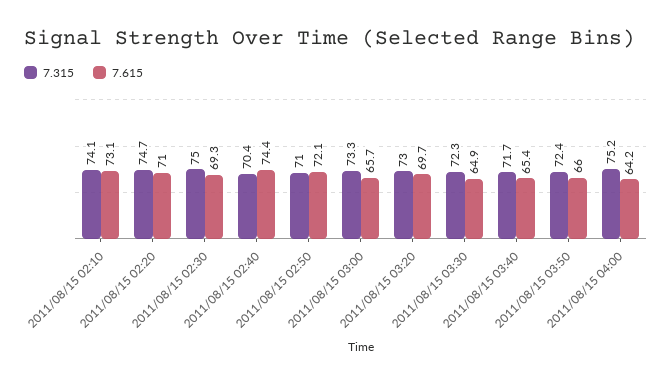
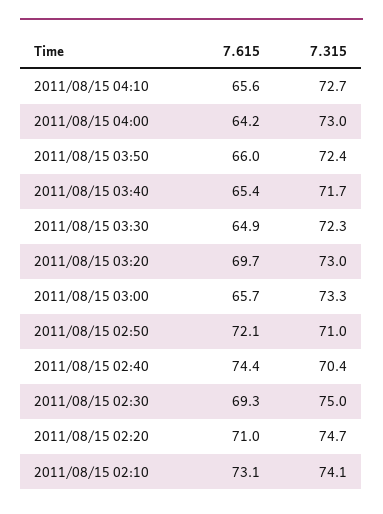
7.315, 2011/08/15 04:00: 75.2 -> 73
7.615, 2011/08/15 04:10: none -> 65.6
7.315, 2011/08/15 04:10: none -> 72.7

